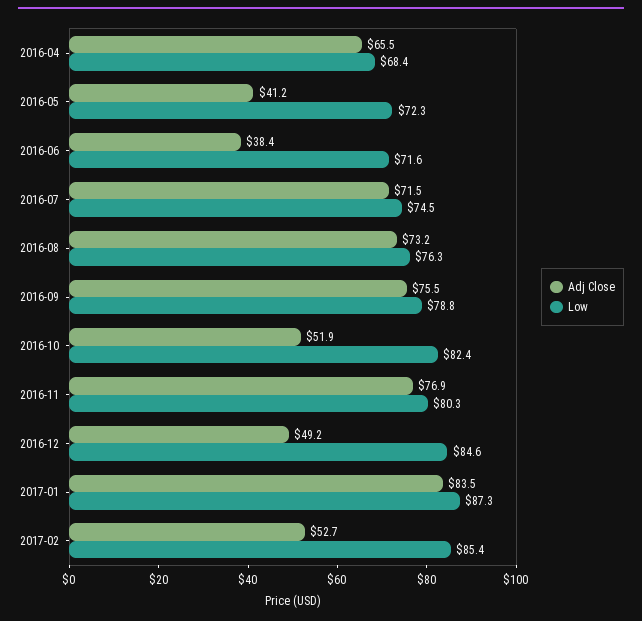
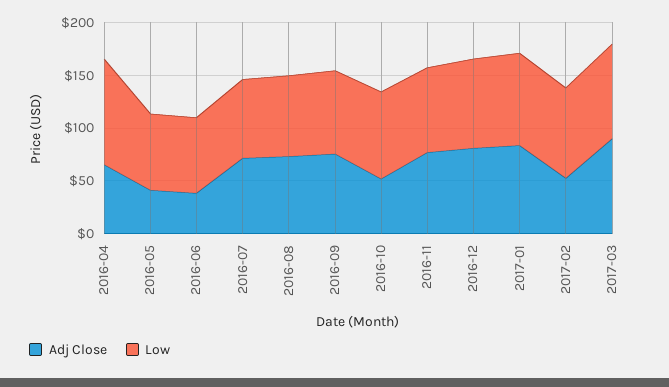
Low, 2016-04: 68.4 -> 100
Adj Close, 2016-12: 49.2 -> 80
Adj Close, 2017-03: none -> 90
Low, 2017-03: none -> 90

